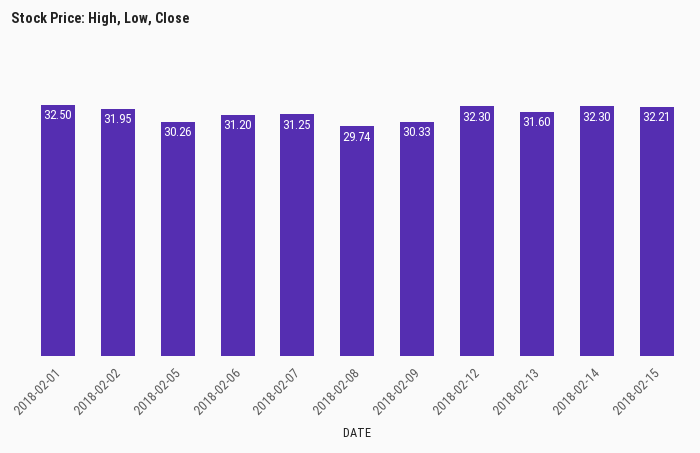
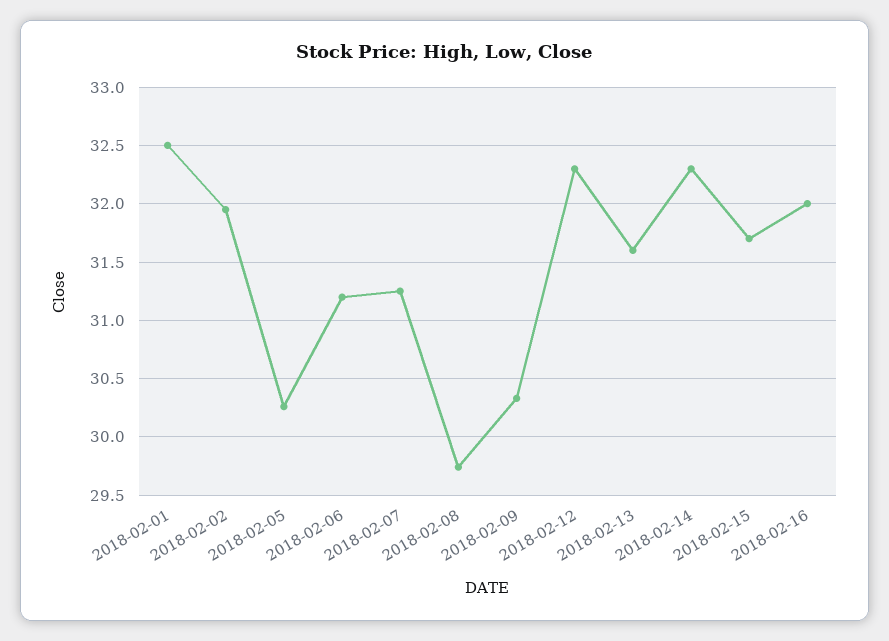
2018-02-15: 32.21 -> 31.7
2018-02-16: none -> 32

